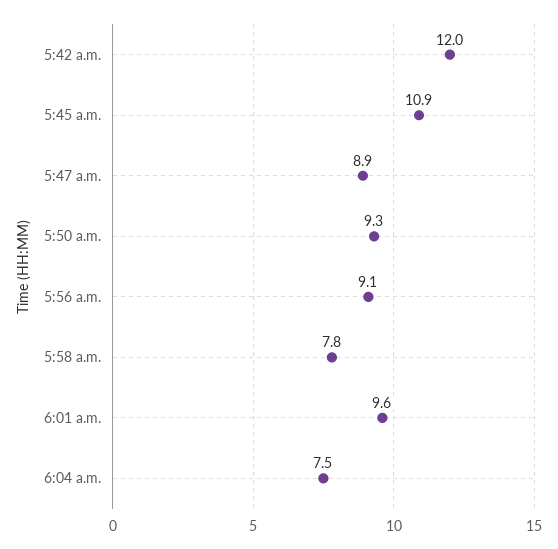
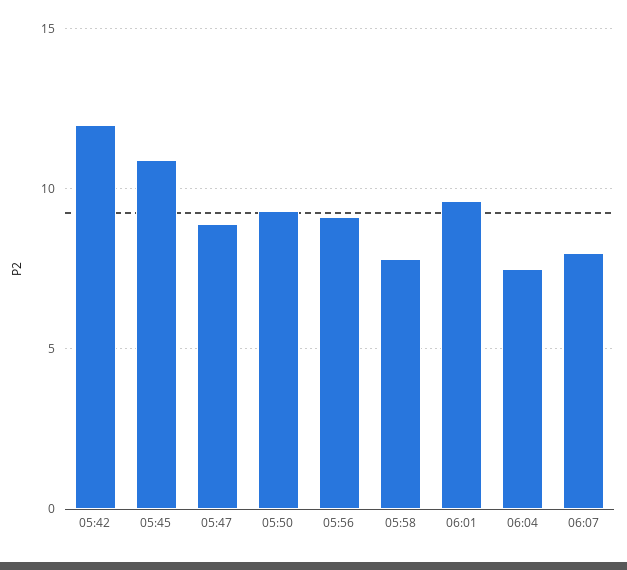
06:07: none -> 8

